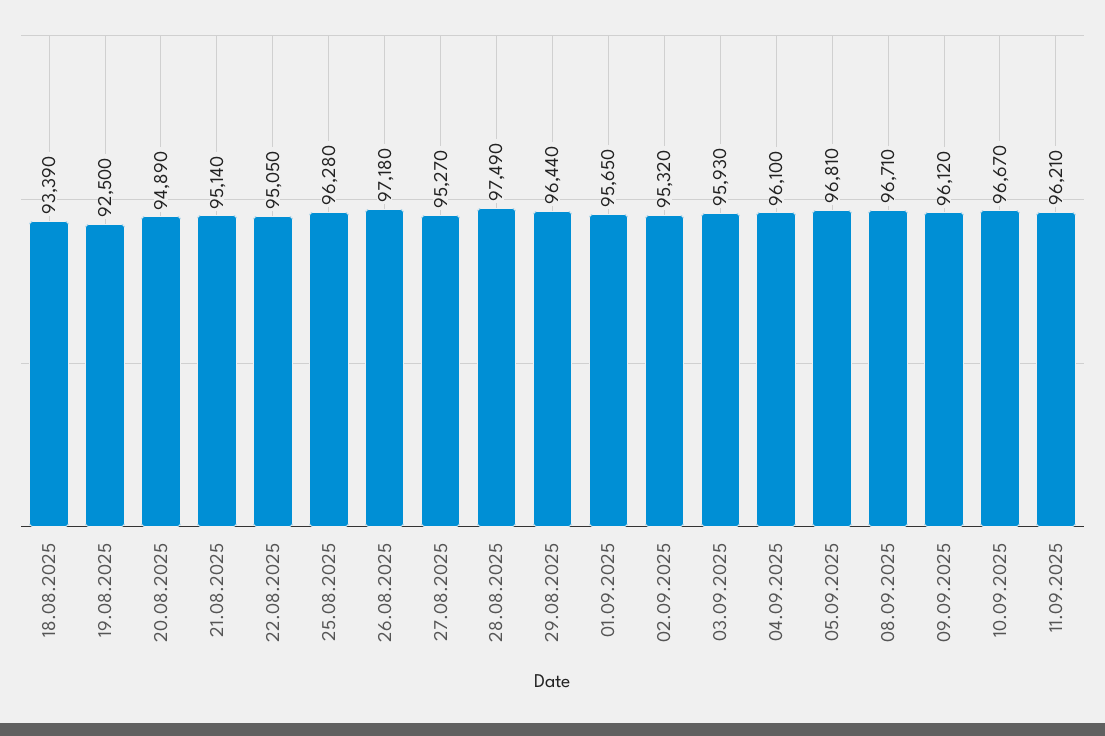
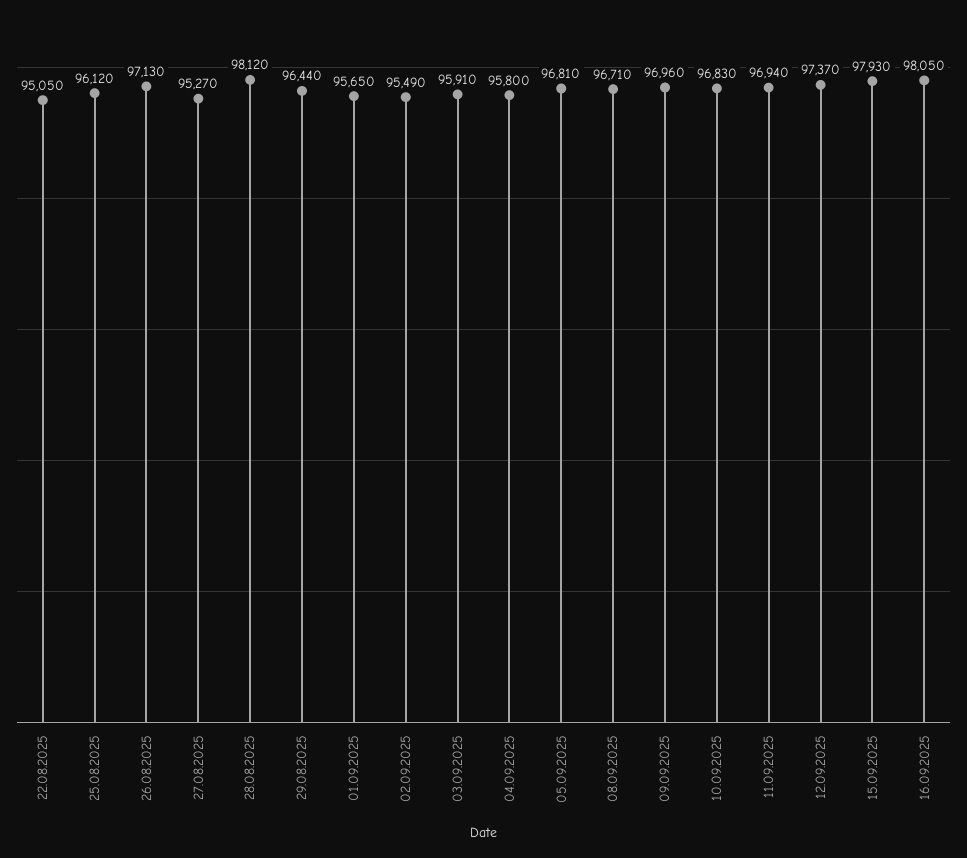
18.08.2025: 93390 -> none
19.08.2025: 92500 -> none
20.08.2025: 94890 -> none
21.08.2025: 95140 -> none
25.08.2025: 96280 -> 96120
26.08.2025: 97180 -> 97130
28.08.2025: 97490 -> 98120
02.09.2025: 95320 -> 95490
03.09.2025: 95930 -> 95910
04.09.2025: 96100 -> 95800
09.09.2025: 96120 -> 96960
10.09.2025: 96670 -> 96830
11.09.2025: 96210 -> 96940
12.09.2025: none -> 97370
15.09.2025: none -> 97930
16.09.2025: none -> 98050

